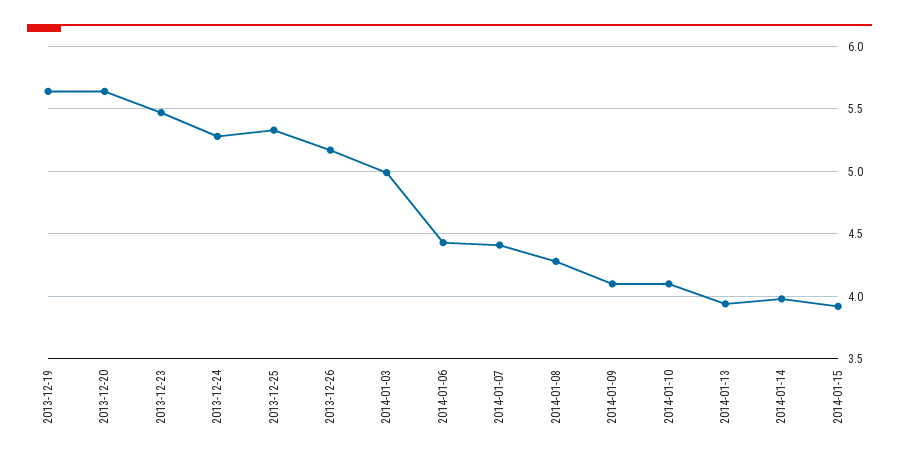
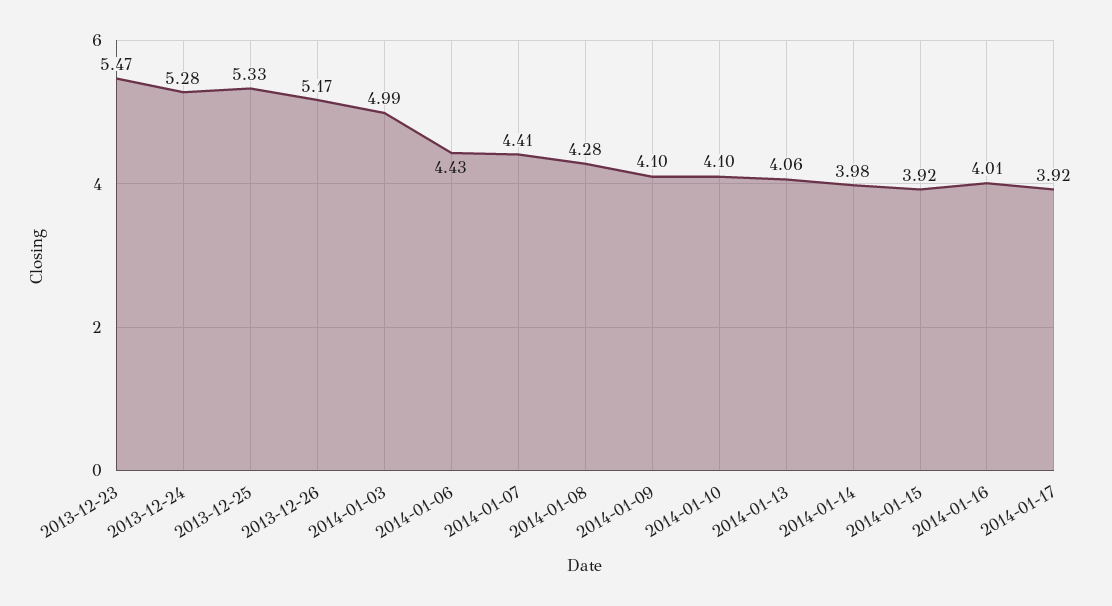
2013-12-19: 5.65 -> none
2013-12-20: 5.65 -> none
2014-01-13: 3.95 -> 4.06
2014-01-16: none -> 4.01
2014-01-17: none -> 3.92

